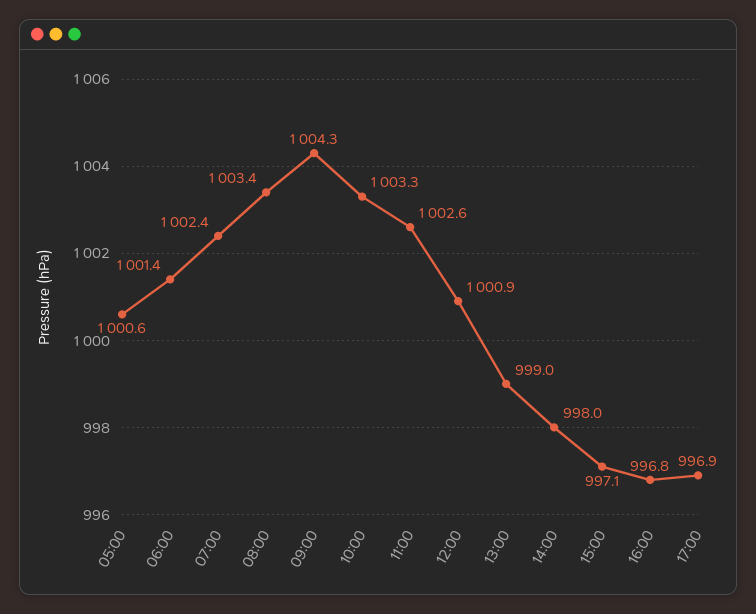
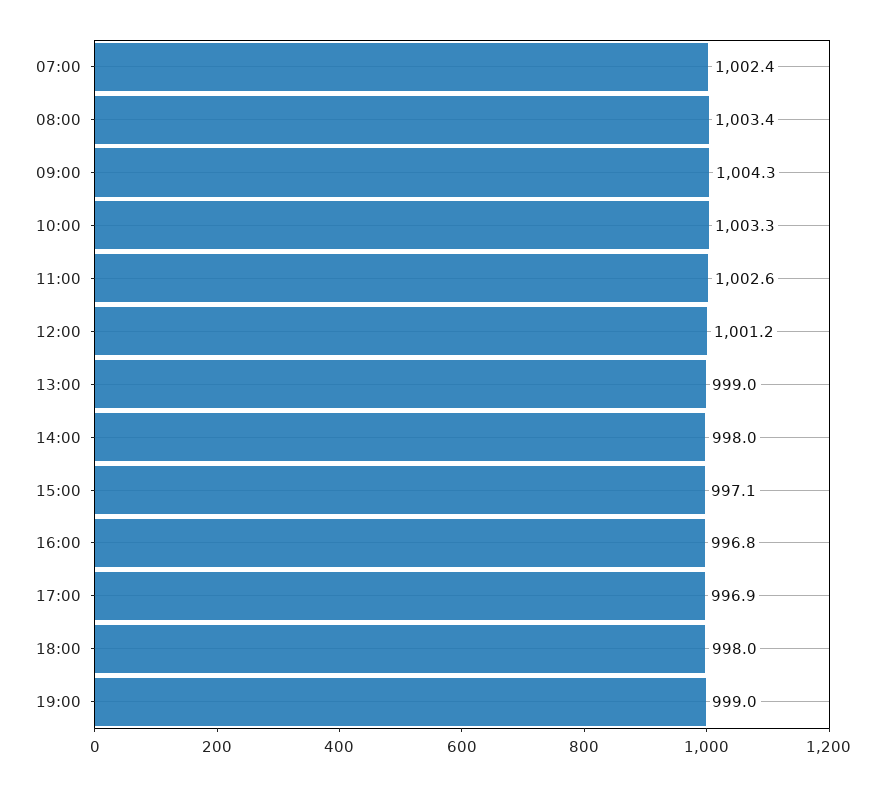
05:00: 1000.6 -> none
06:00: 1001.4 -> none
12:00: 1000.9 -> 1001.2
18:00: none -> 998
19:00: none -> 999

